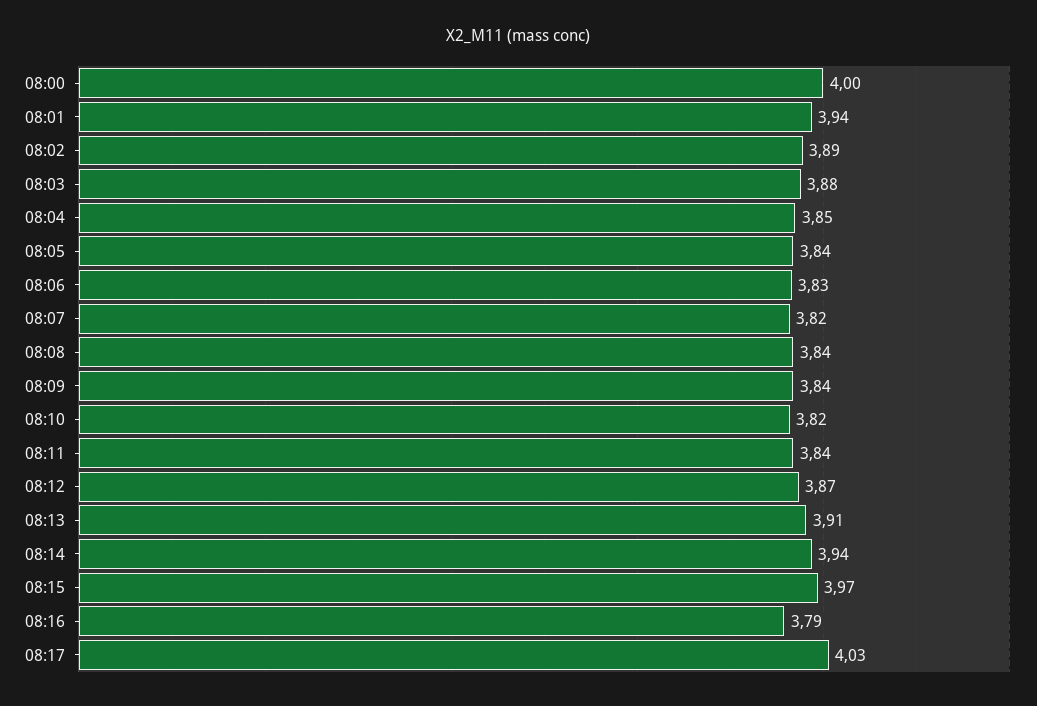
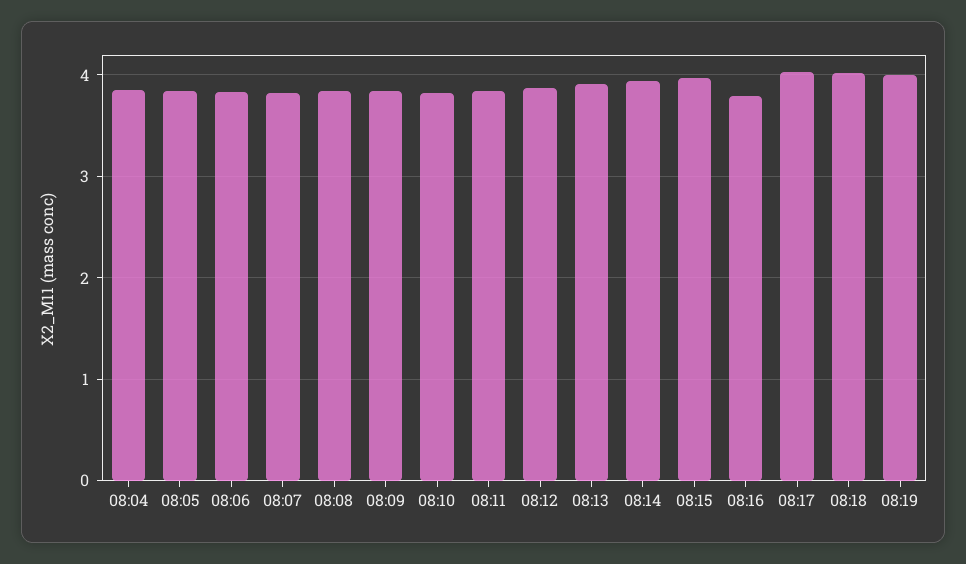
08:00: 4 -> none
08:01: 3.94 -> none
08:02: 3.89 -> none
08:03: 3.88 -> none
08:18: none -> 4
08:19: none -> 4

